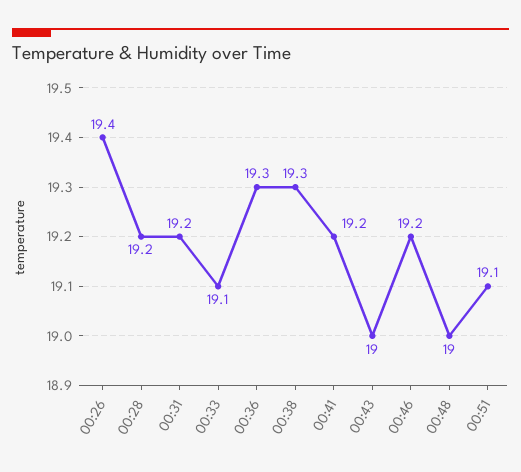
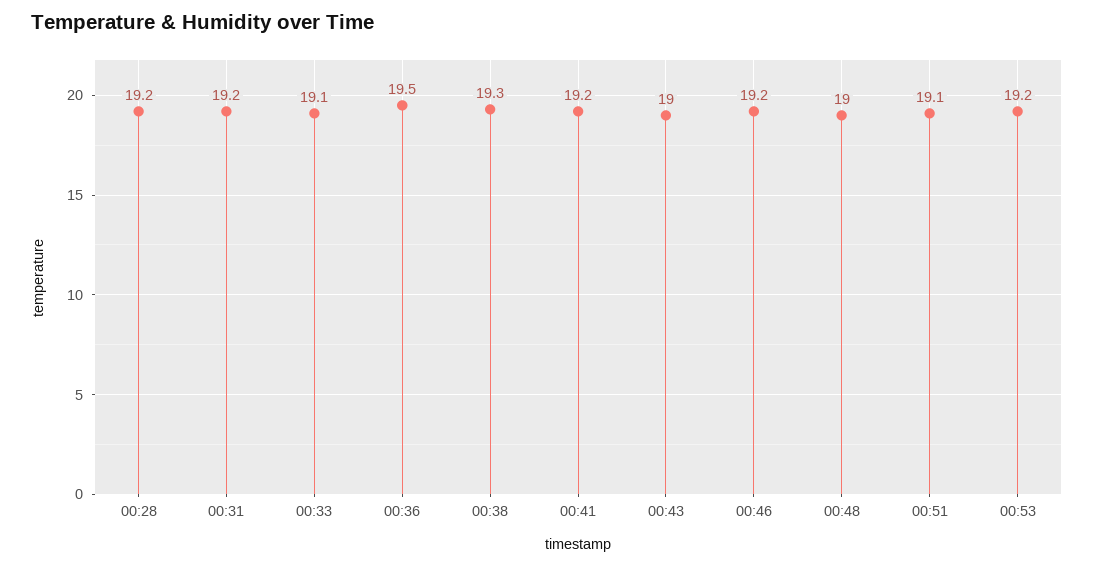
00:26: 19.4 -> none
00:36: 19.3 -> 19.5
00:53: none -> 19.2

